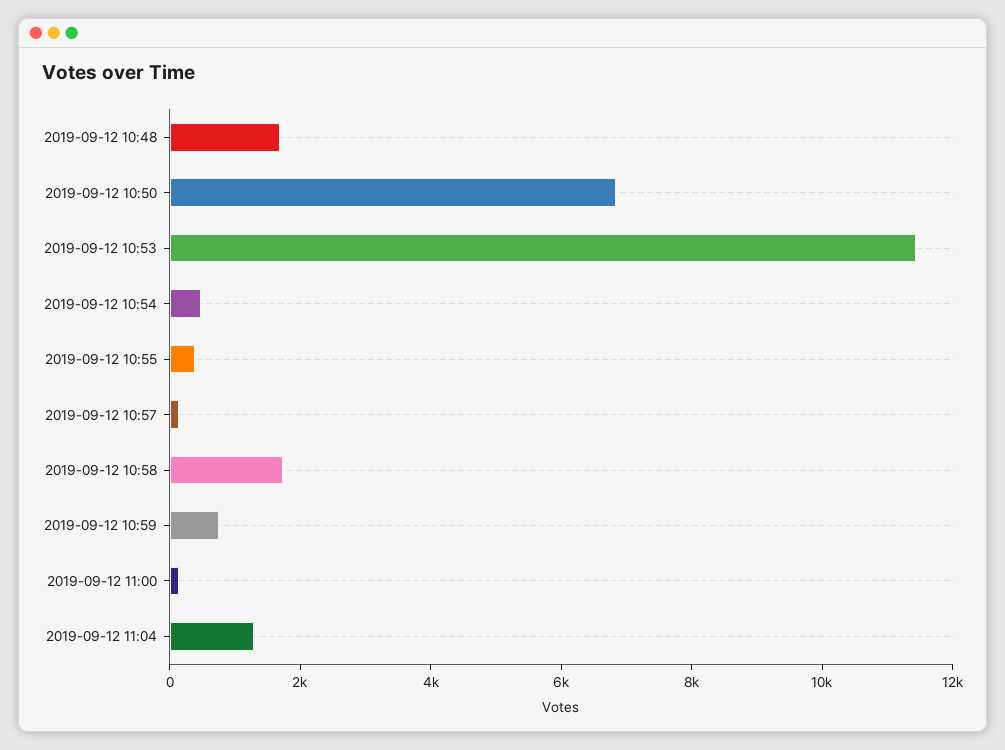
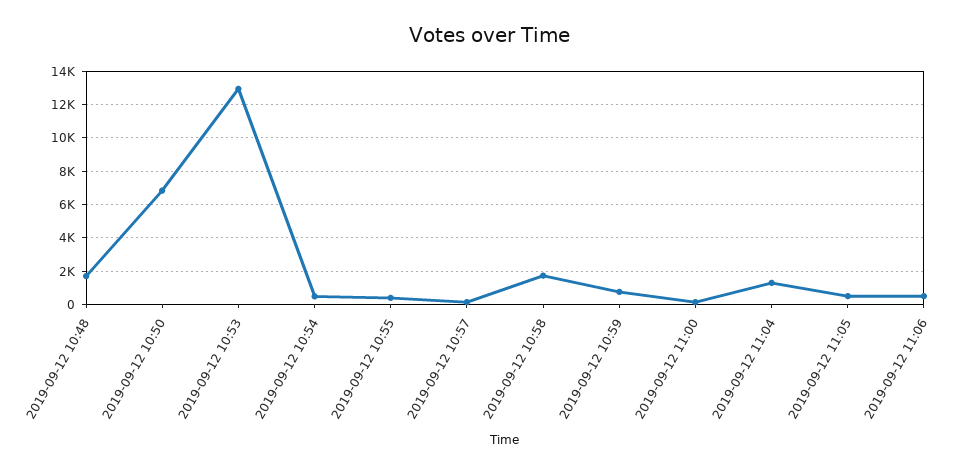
2019-09-12 10:53: 11500 -> 13000
2019-09-12 11:05: none -> 500
2019-09-12 11:06: none -> 500

